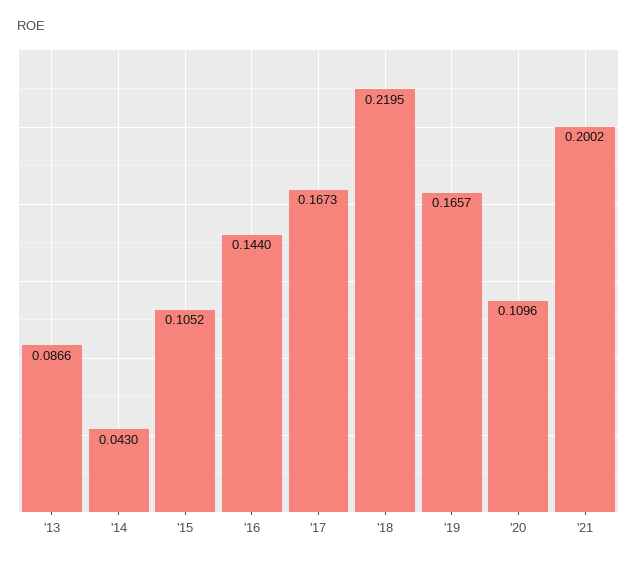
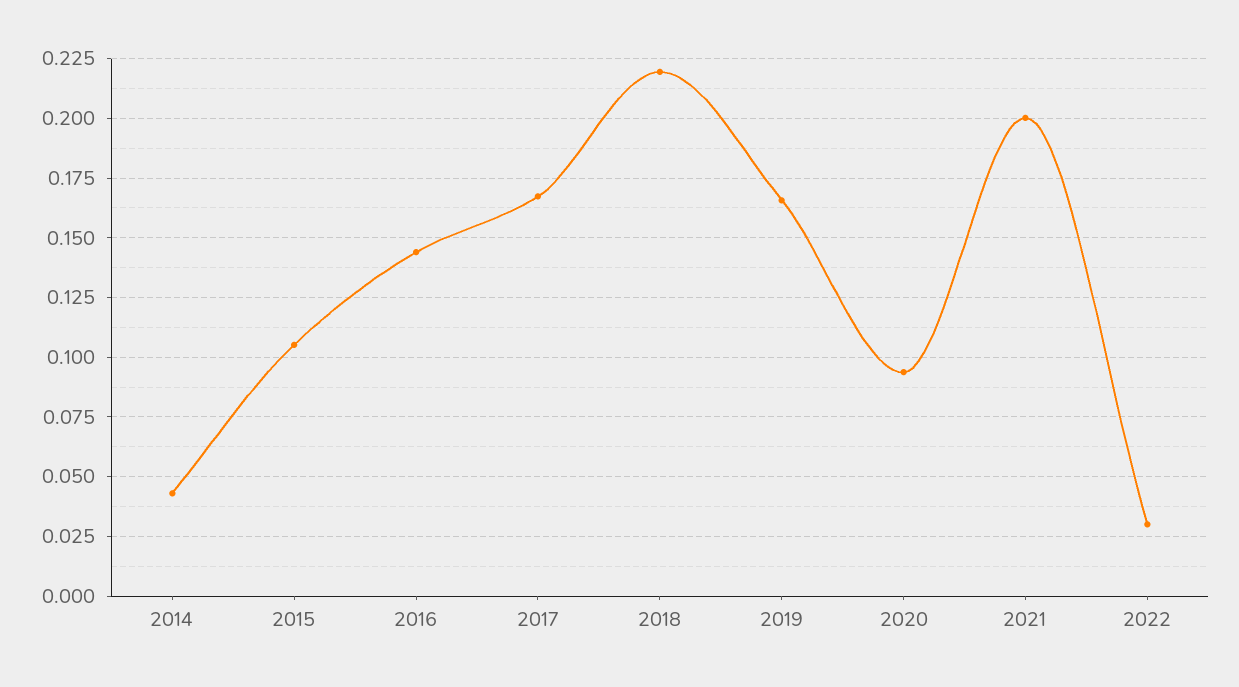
'13: 0.0866 -> none
'20: 0.1096 -> 0.095
2022: none -> 0.03

